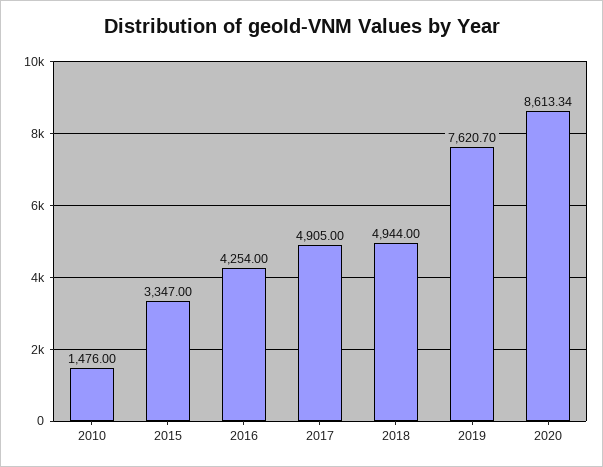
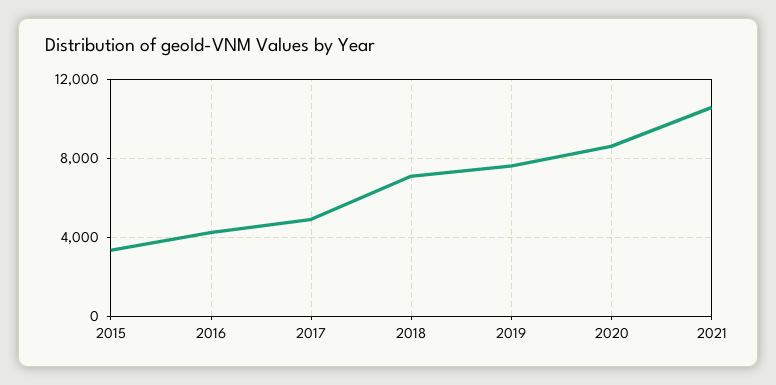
2010: 1476 -> none
2018: 4944 -> 7000
2021: none -> 10500

